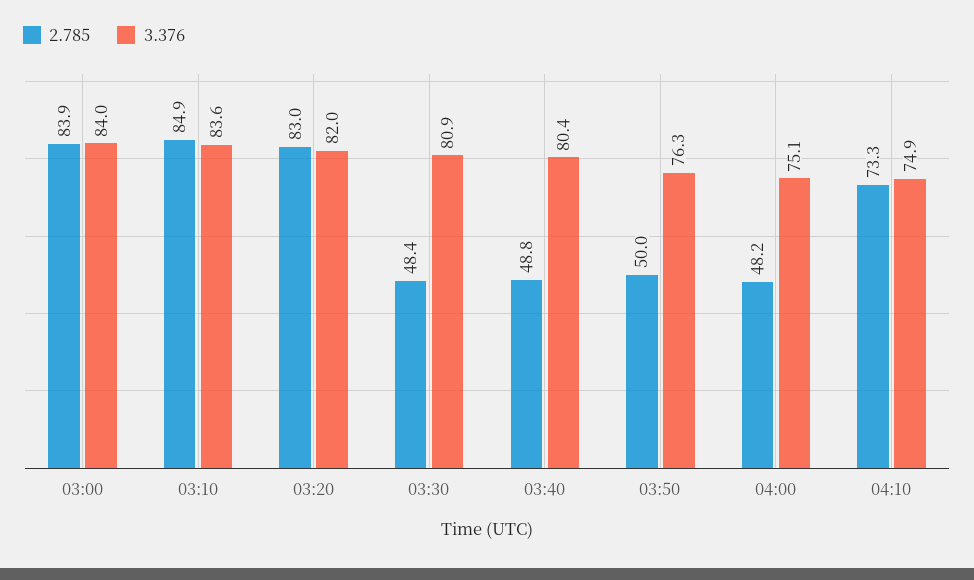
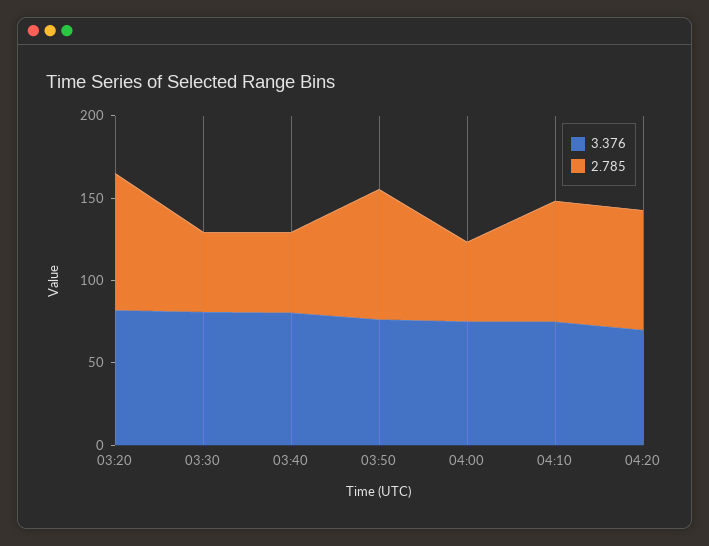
2.785, 03:00: 83.9 -> none
3.376, 03:00: 84 -> none
2.785, 03:10: 84.9 -> none
3.376, 03:10: 83.6 -> none
2.785, 03:50: 50 -> 80
3.376, 04:20: none -> 70
2.785, 04:20: none -> 70

